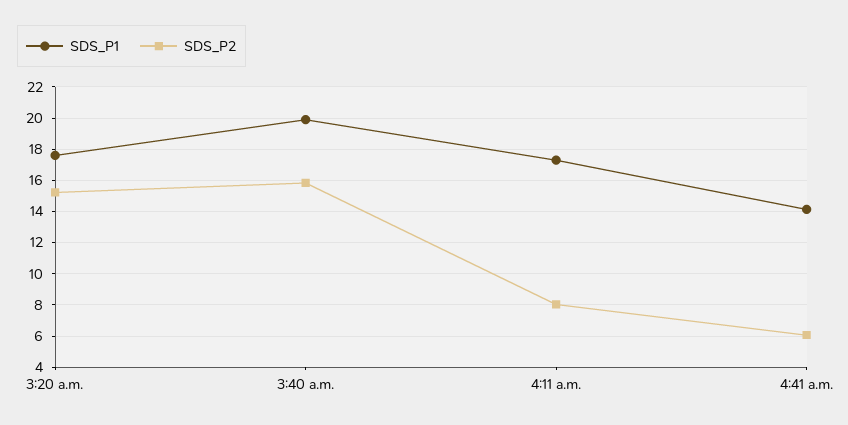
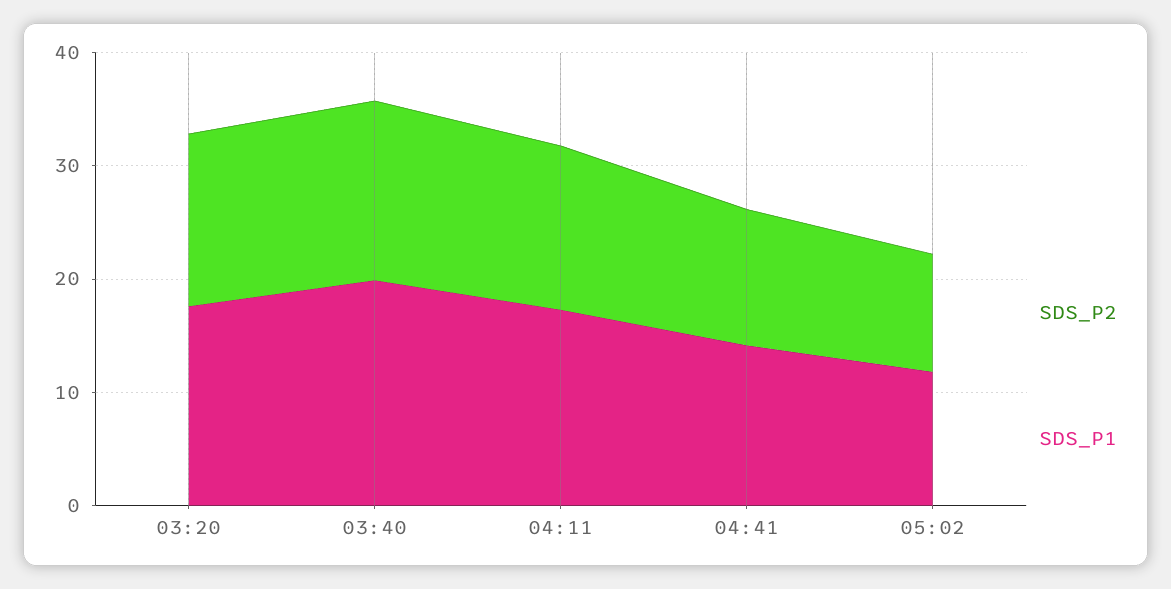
SDS_P2, 4:11 a.m.: 8 -> 14
SDS_P2, 4:41 a.m.: 6 -> 12
SDS_P2, 05:02: none -> 10
SDS_P1, 05:02: none -> 12

